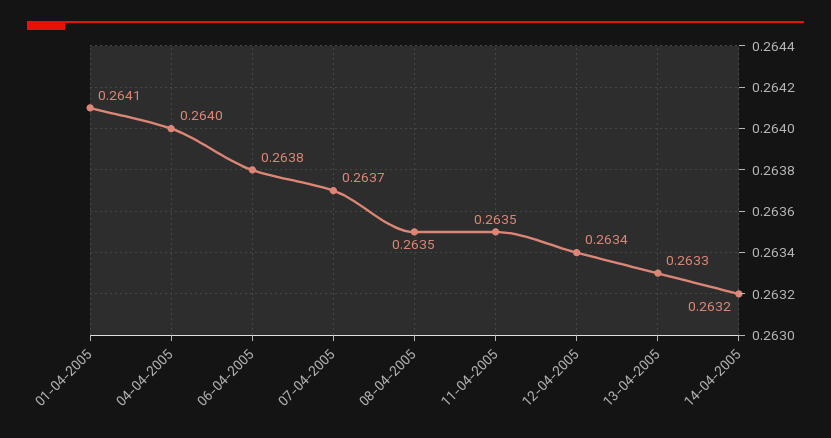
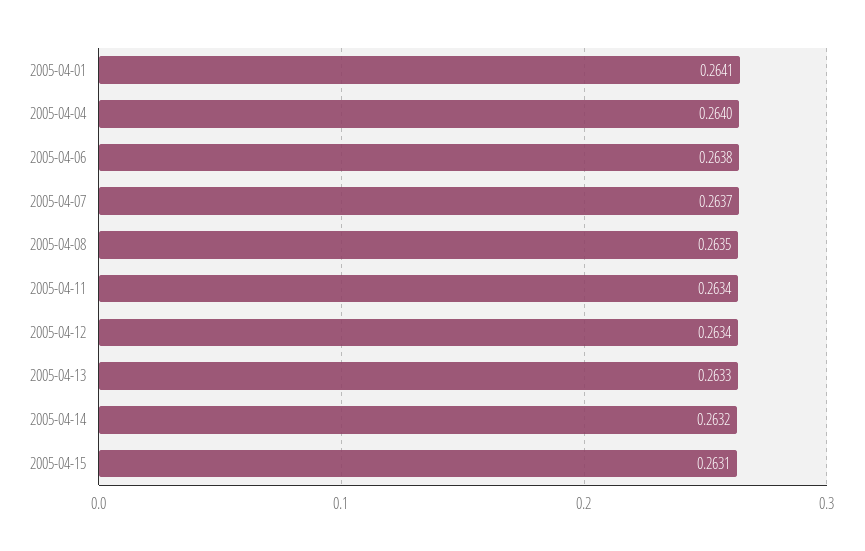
11-04-2005: 0.2635 -> 0.2634
2005-04-15: none -> 0.2631

